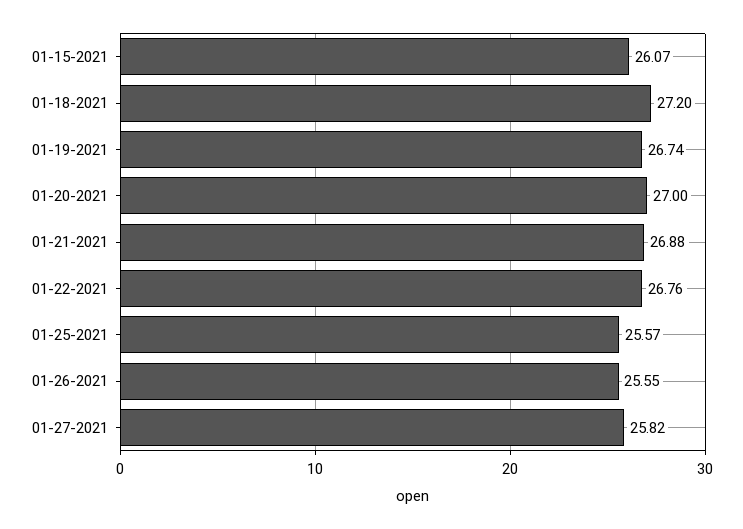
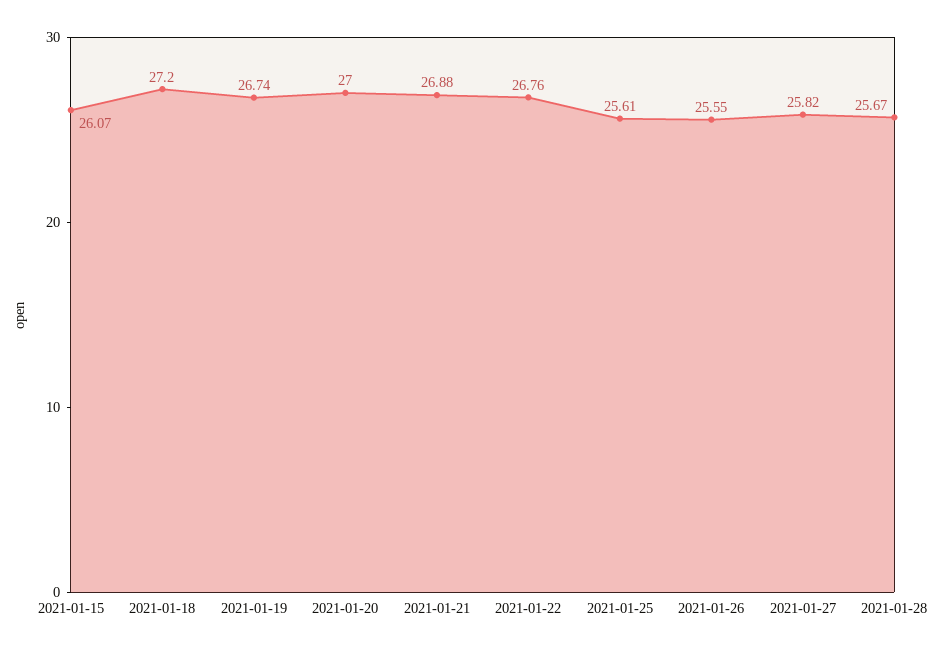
01-25-2021: 25.57 -> 25.61
2021-01-28: none -> 25.67

